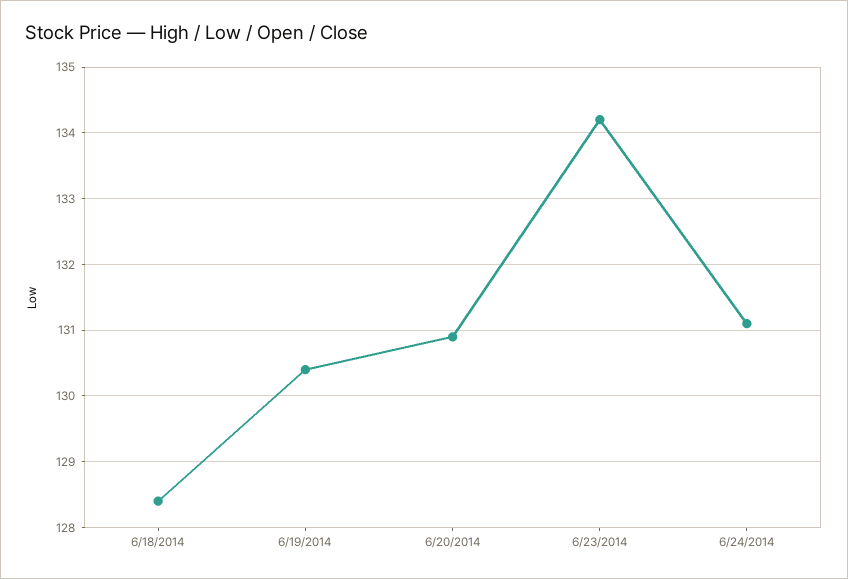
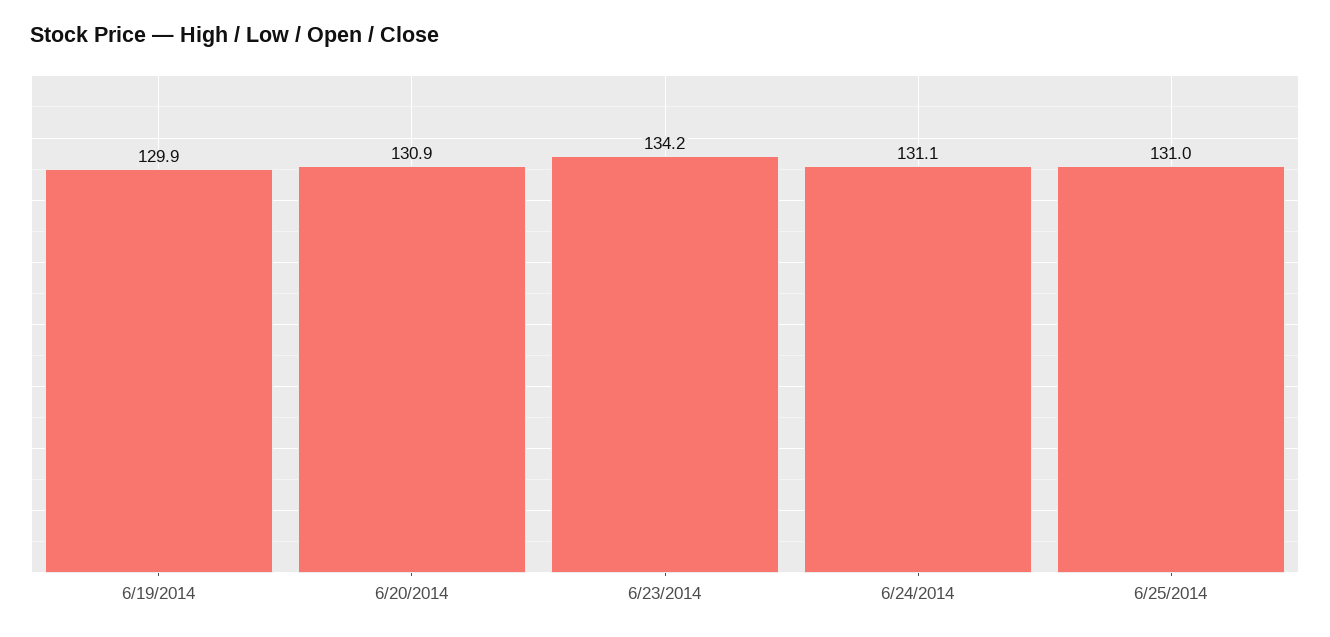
6/18/2014: 128.4 -> none
6/19/2014: 130.4 -> 129.9
6/25/2014: none -> 131

